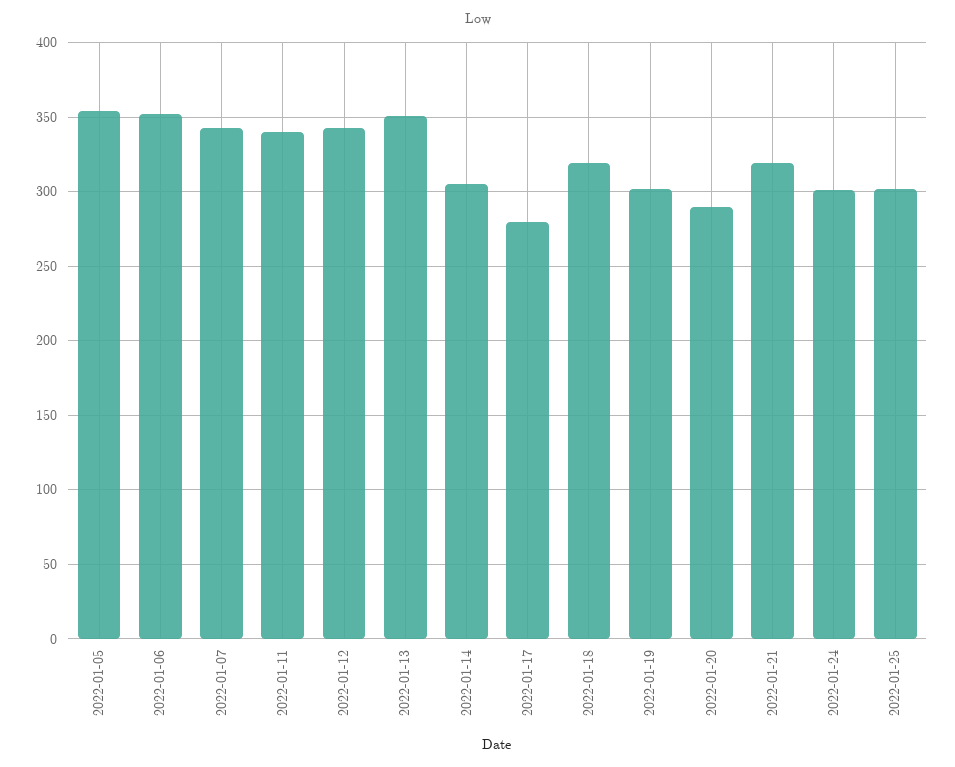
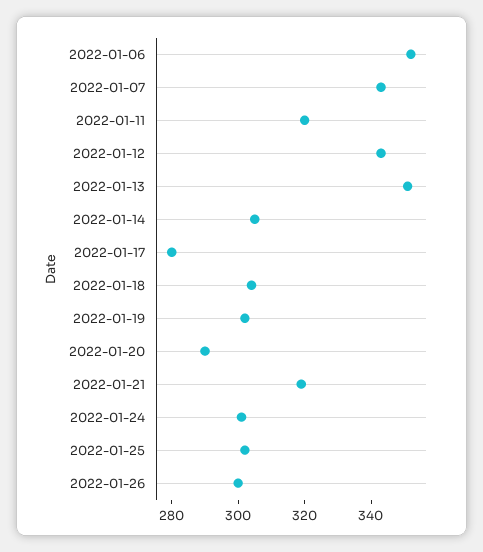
2022-01-05: 355 -> none
2022-01-11: 340 -> 320
2022-01-18: 320 -> 305
2022-01-26: none -> 300

